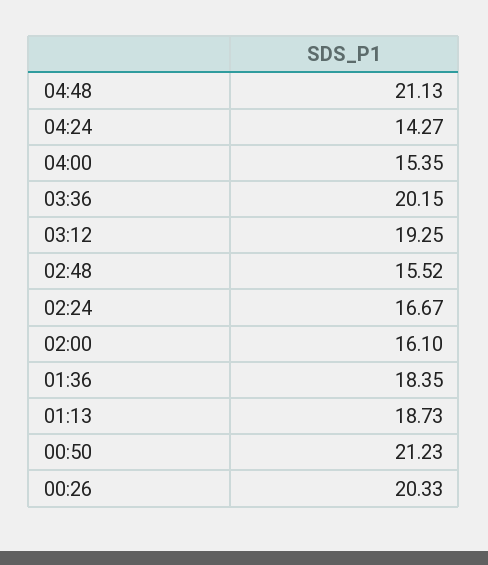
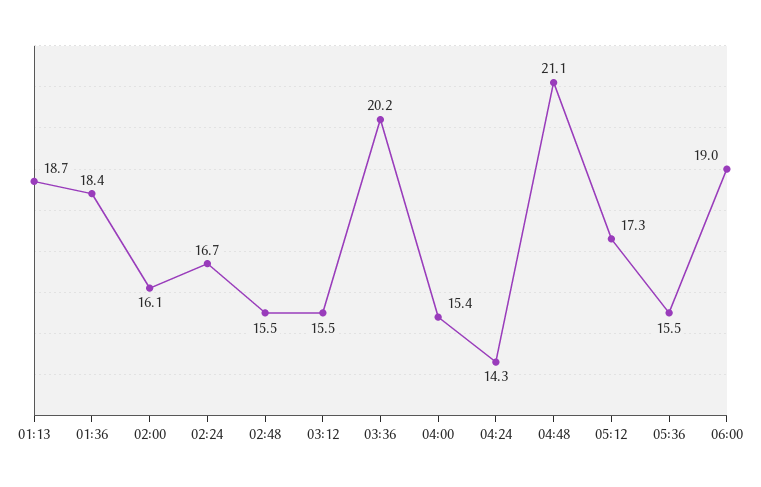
03:12: 19.25 -> 15.5
00:50: 21.23 -> none
00:26: 20.33 -> none
05:12: none -> 17.3
05:36: none -> 15.5
06:00: none -> 19

